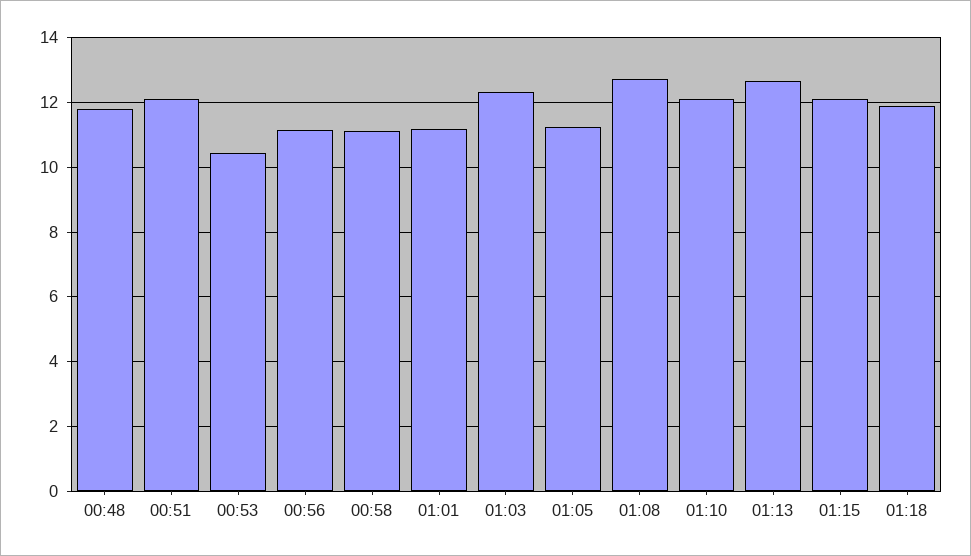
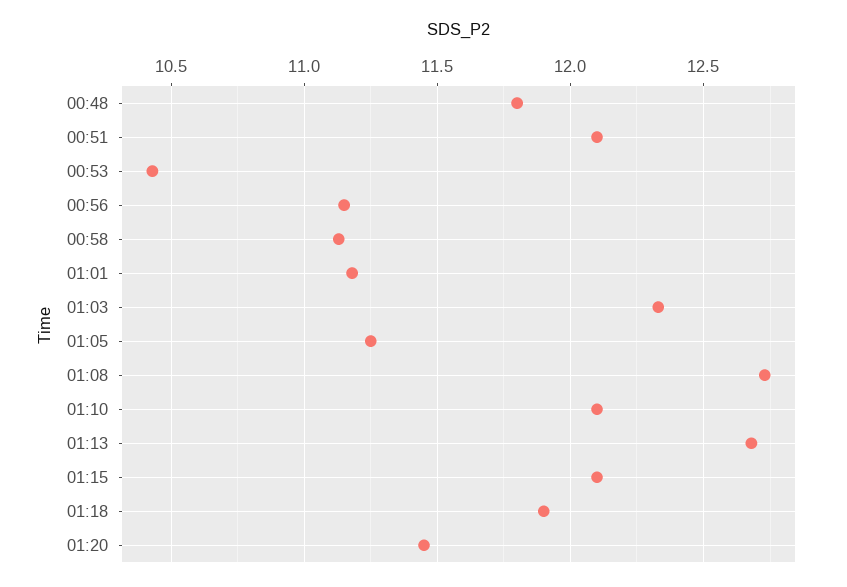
01:20: none -> 11.45

